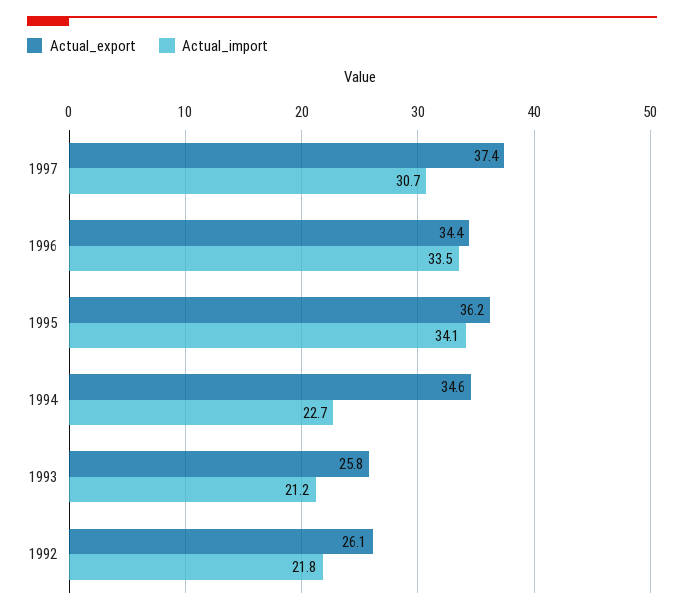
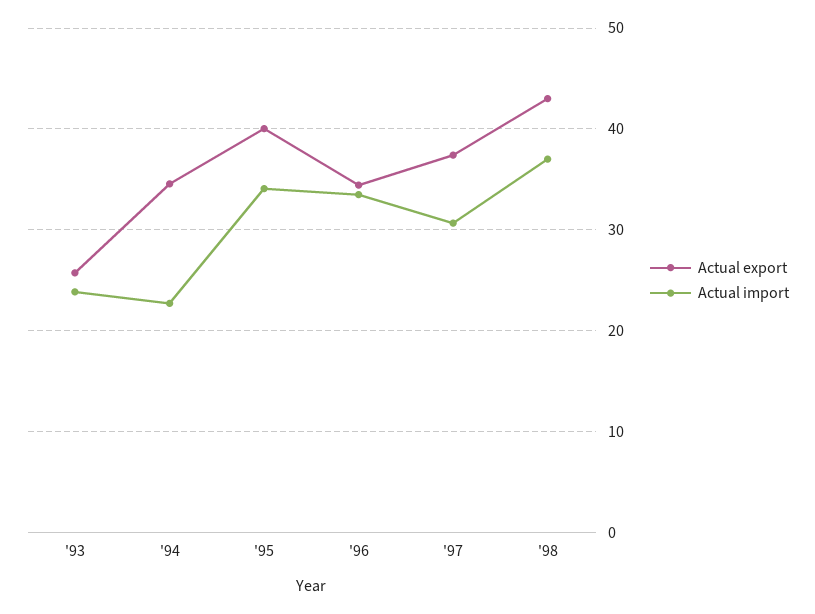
Actual_export, 1995: 36.2 -> 40
Actual_import, 1993: 21.2 -> 24
Actual_export, 1992: 26.1 -> none
Actual_import, 1992: 21.8 -> none
Actual_export, '98: none -> 43
Actual_import, '98: none -> 37

